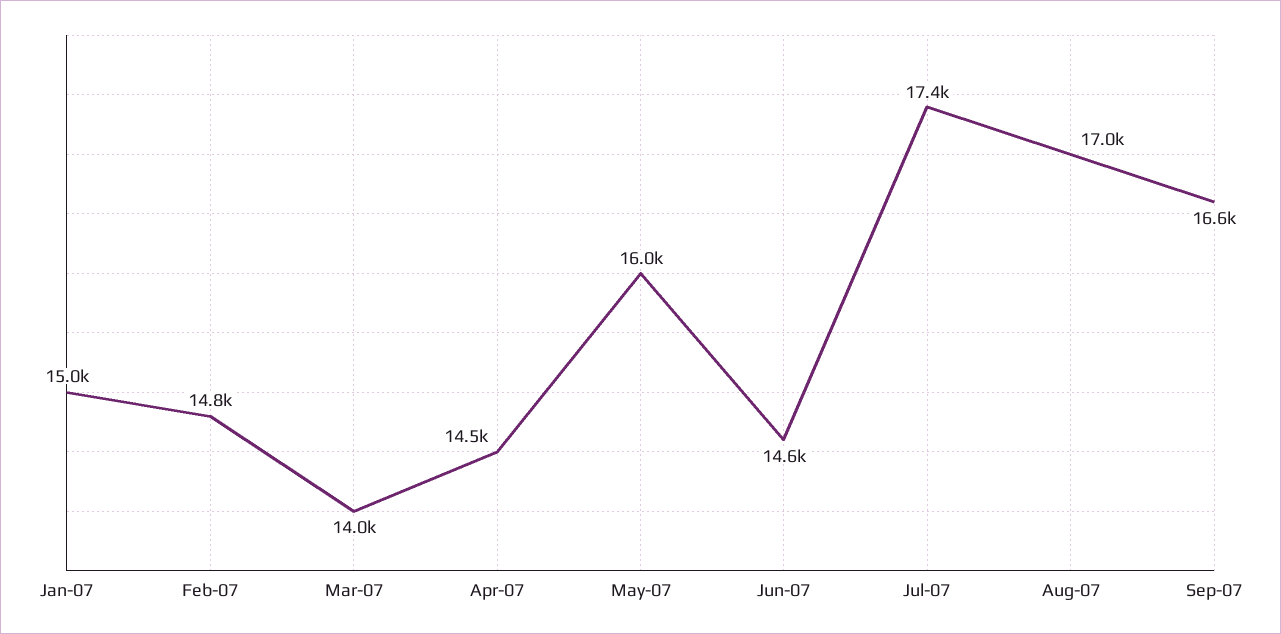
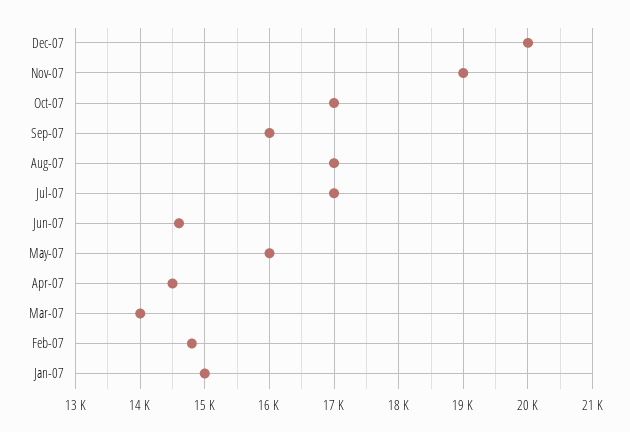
Jul-07: 17400 -> 17000
Sep-07: 16600 -> 16000
Dec-07: none -> 20000
Nov-07: none -> 19000
Oct-07: none -> 17000

